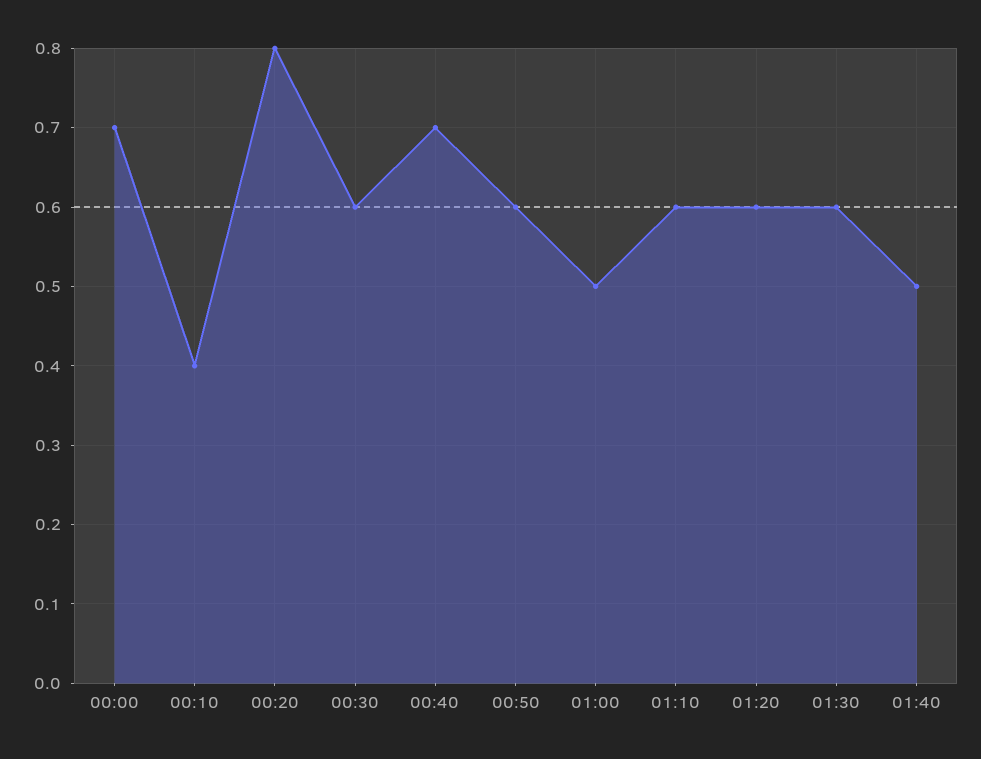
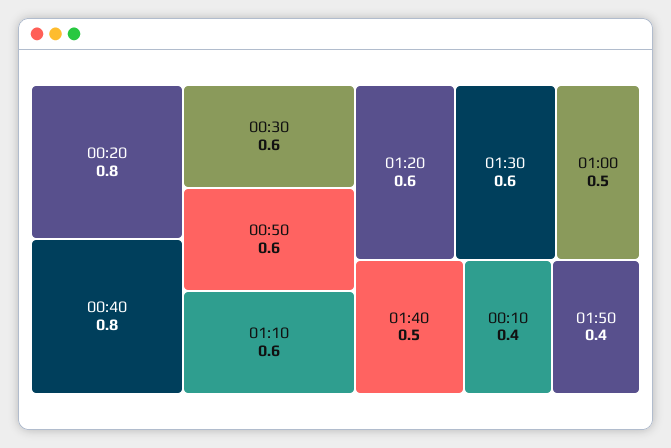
00:00: 0.7 -> none
00:40: 0.7 -> 0.8
01:50: none -> 0.4

